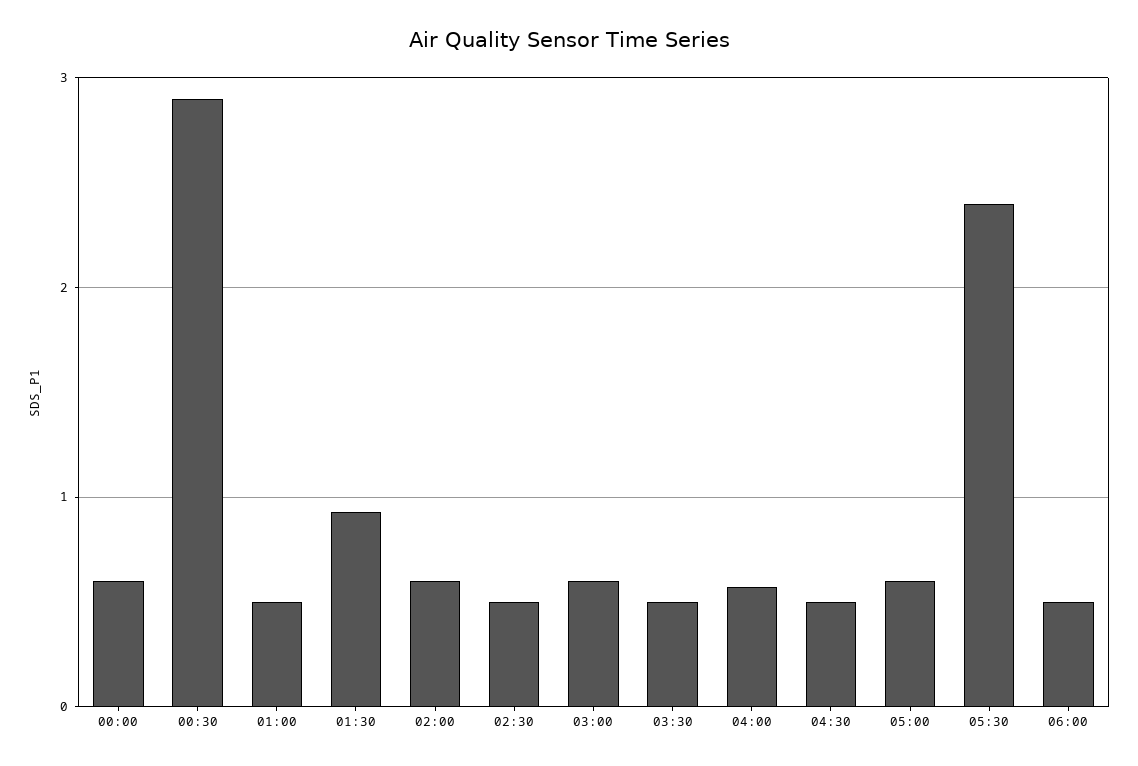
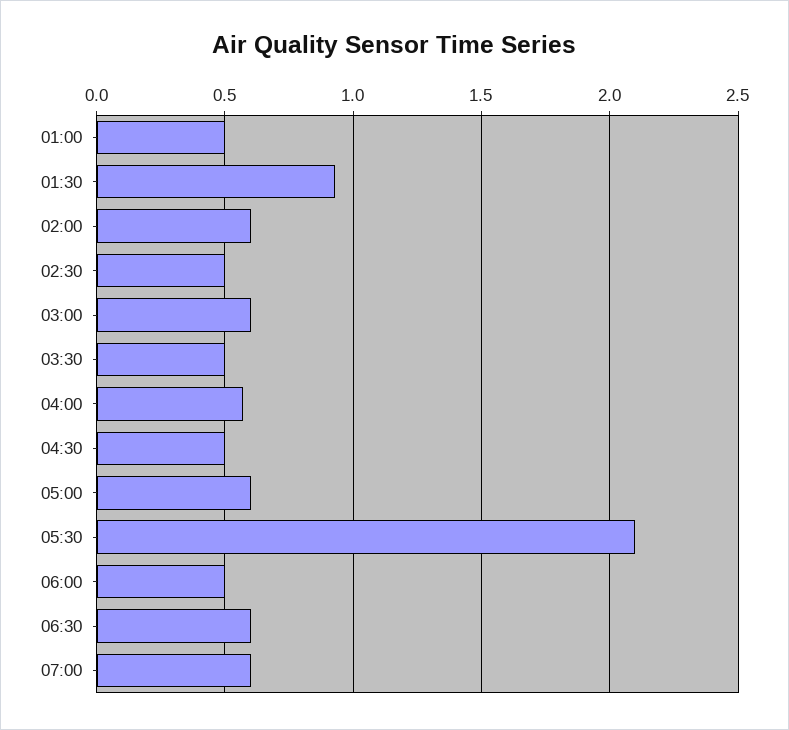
00:00: 0.6 -> none
00:30: 2.9 -> none
05:30: 2.4 -> 2.1
06:30: none -> 0.6
07:00: none -> 0.6

